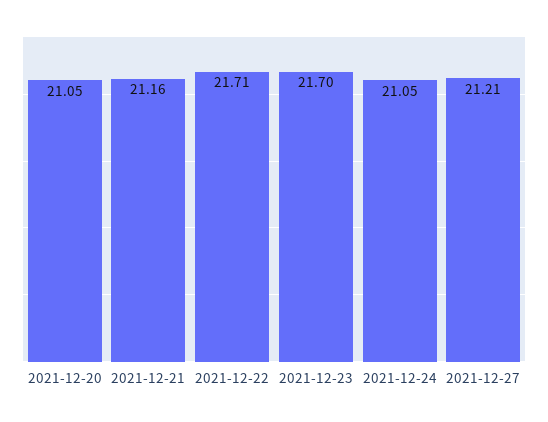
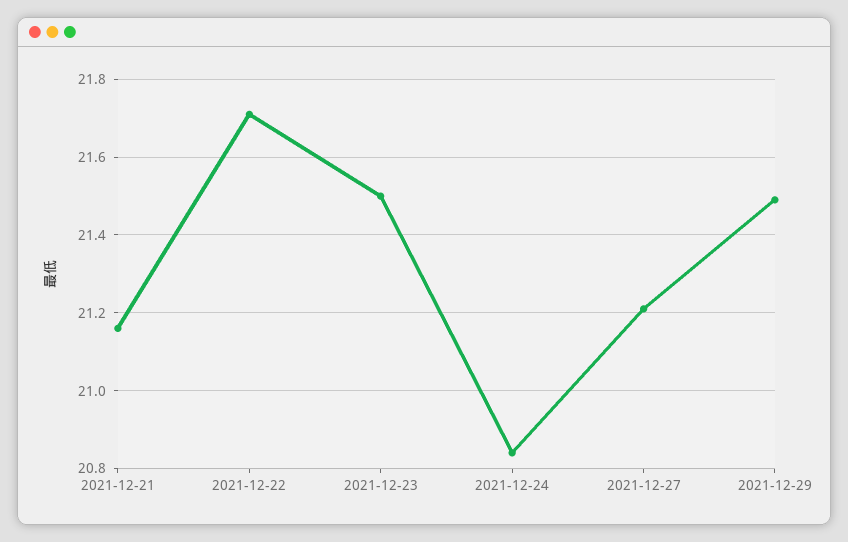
2021-12-20: 21.05 -> none
2021-12-23: 21.7 -> 21.5
2021-12-24: 21.05 -> 20.85
2021-12-29: none -> 21.5

